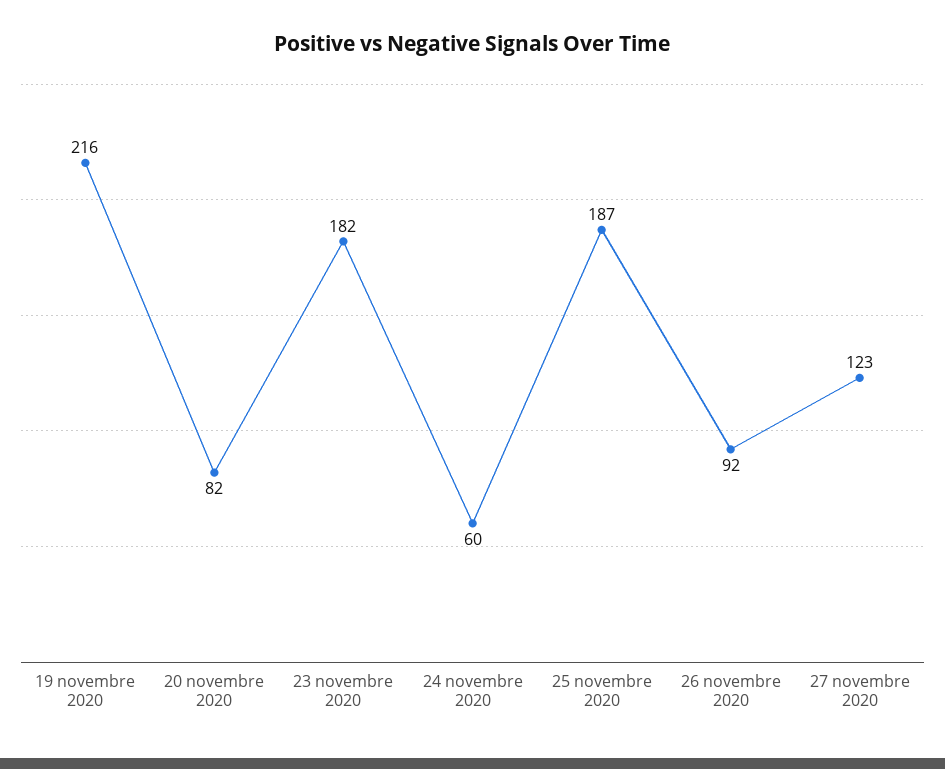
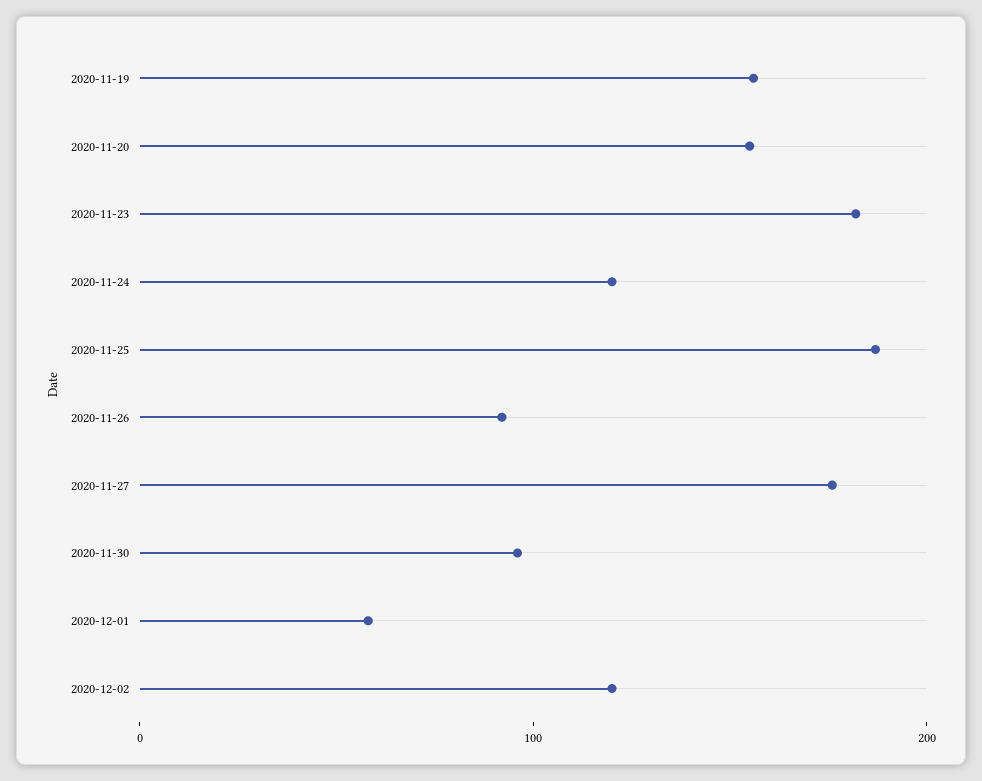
19 novembre 2020: 216 -> 160
20 novembre 2020: 82 -> 160
24 novembre 2020: 60 -> 120
27 novembre 2020: 123 -> 180
2020-11-30: none -> 100
2020-12-01: none -> 60
2020-12-02: none -> 120

